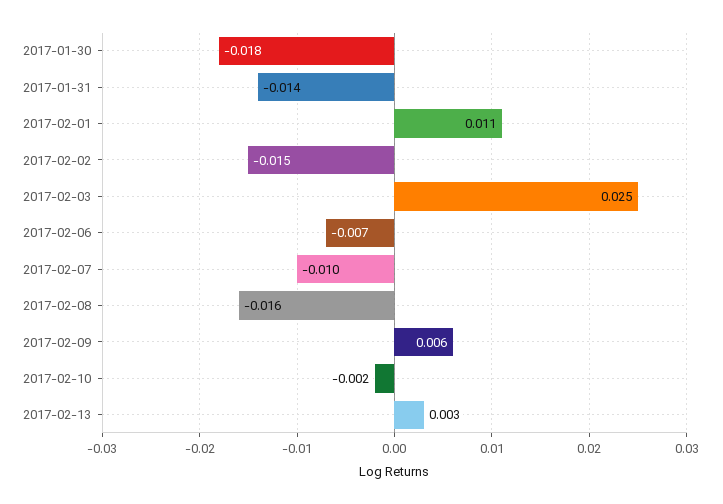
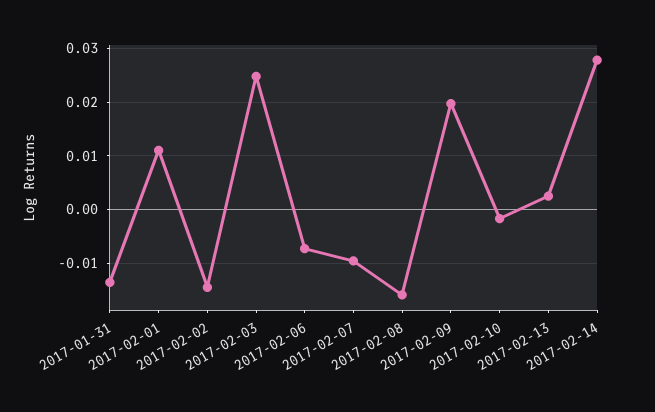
2017-01-30: -0.018 -> none
2017-02-09: 0.006 -> 0.02
2017-02-14: none -> 0.028

